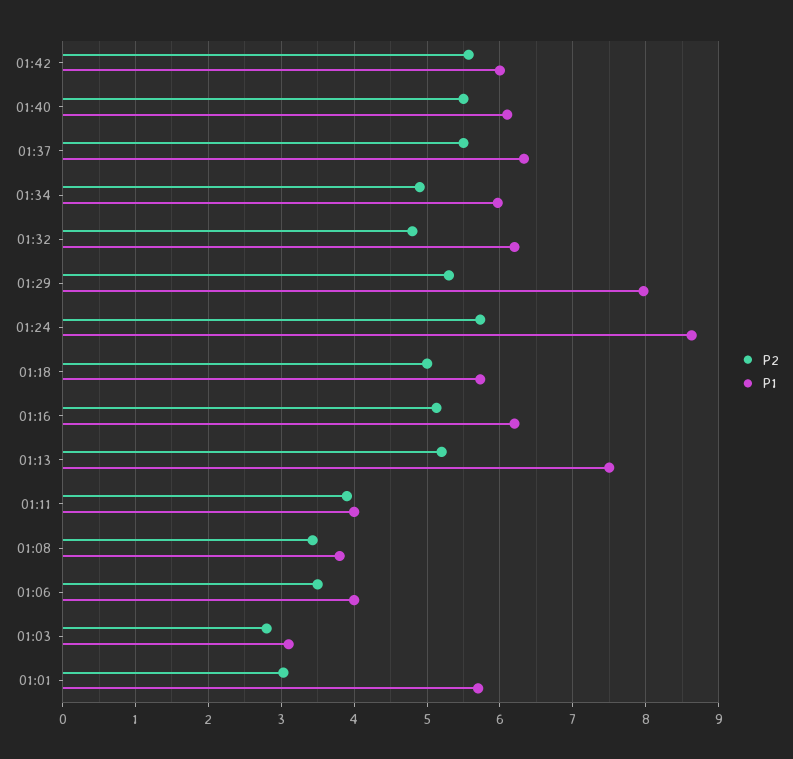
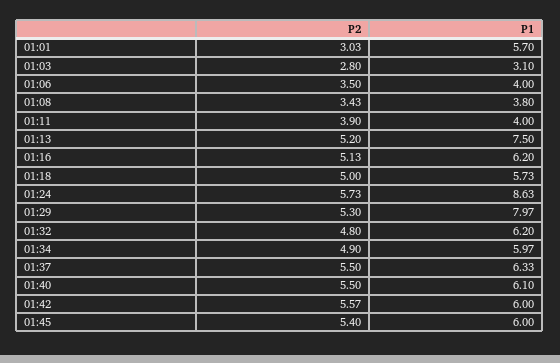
P2, 01:45: none -> 5.4
P1, 01:45: none -> 6

